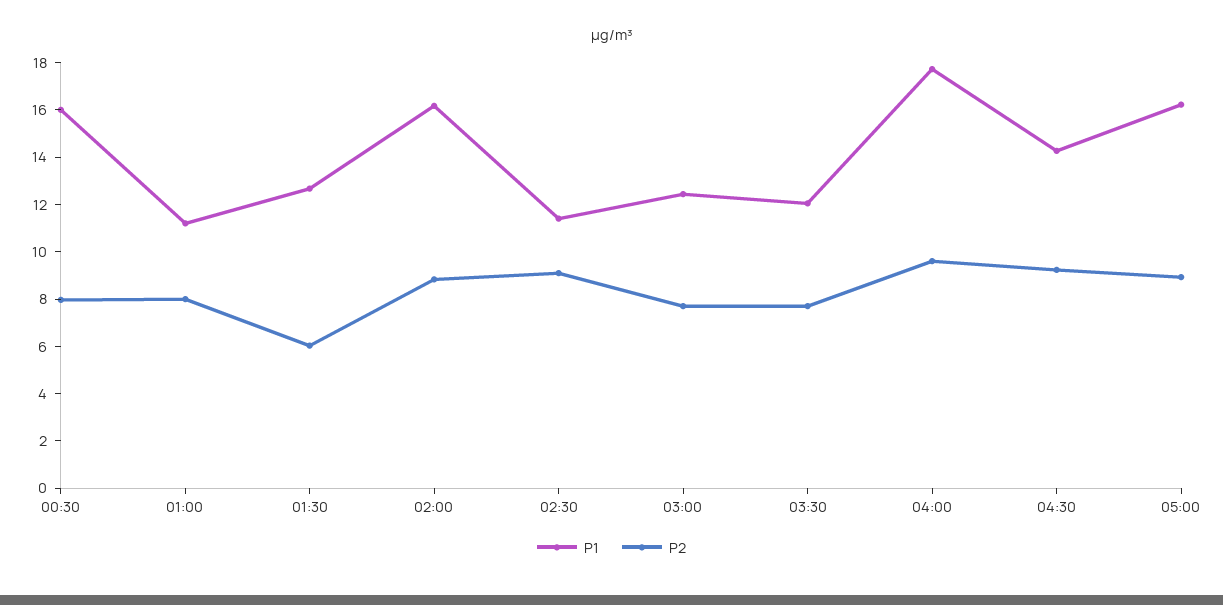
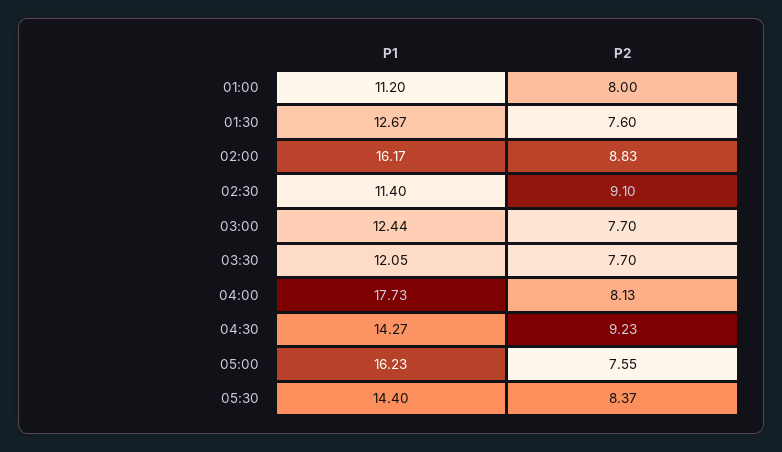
P1, 00:30: 16 -> none
P2, 00:30: 8 -> none
P2, 01:30: 6 -> 7.6
P2, 04:00: 9.5 -> 8.13
P2, 05:00: 9 -> 7.55
P1, 05:30: none -> 14.4
P2, 05:30: none -> 8.37

